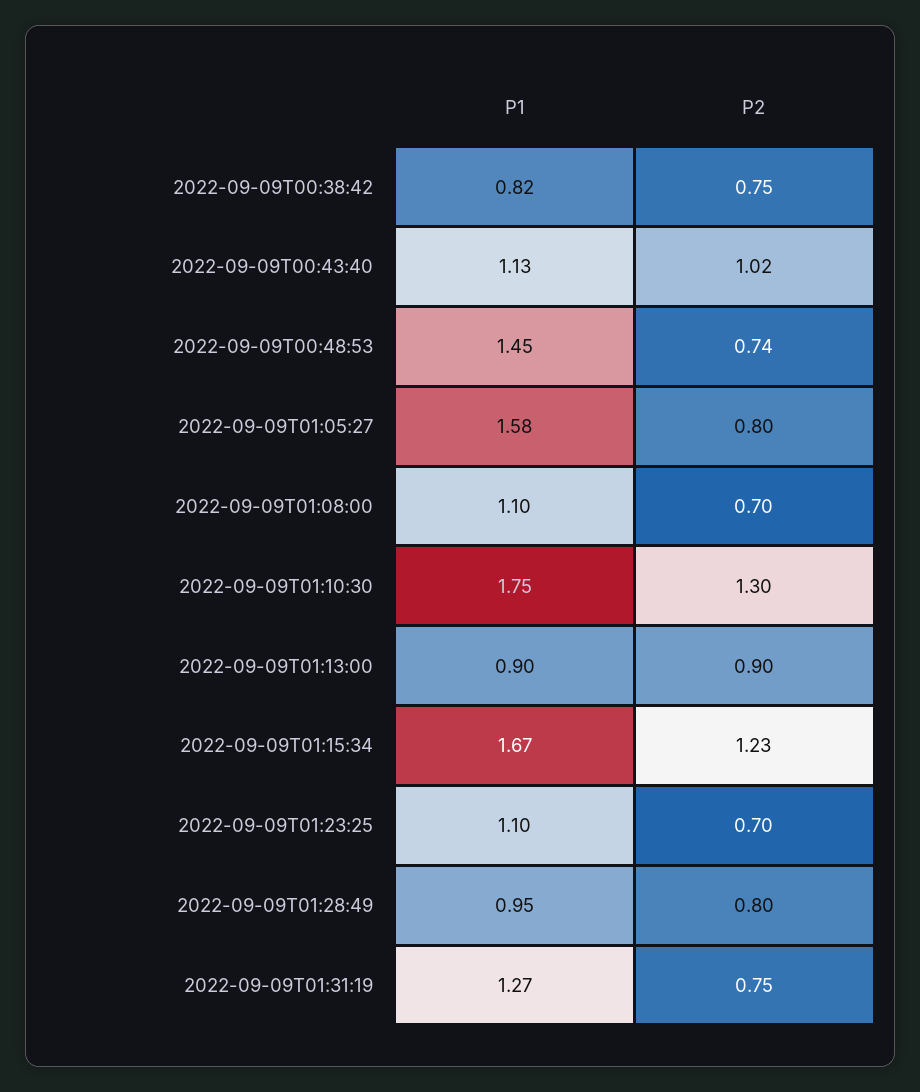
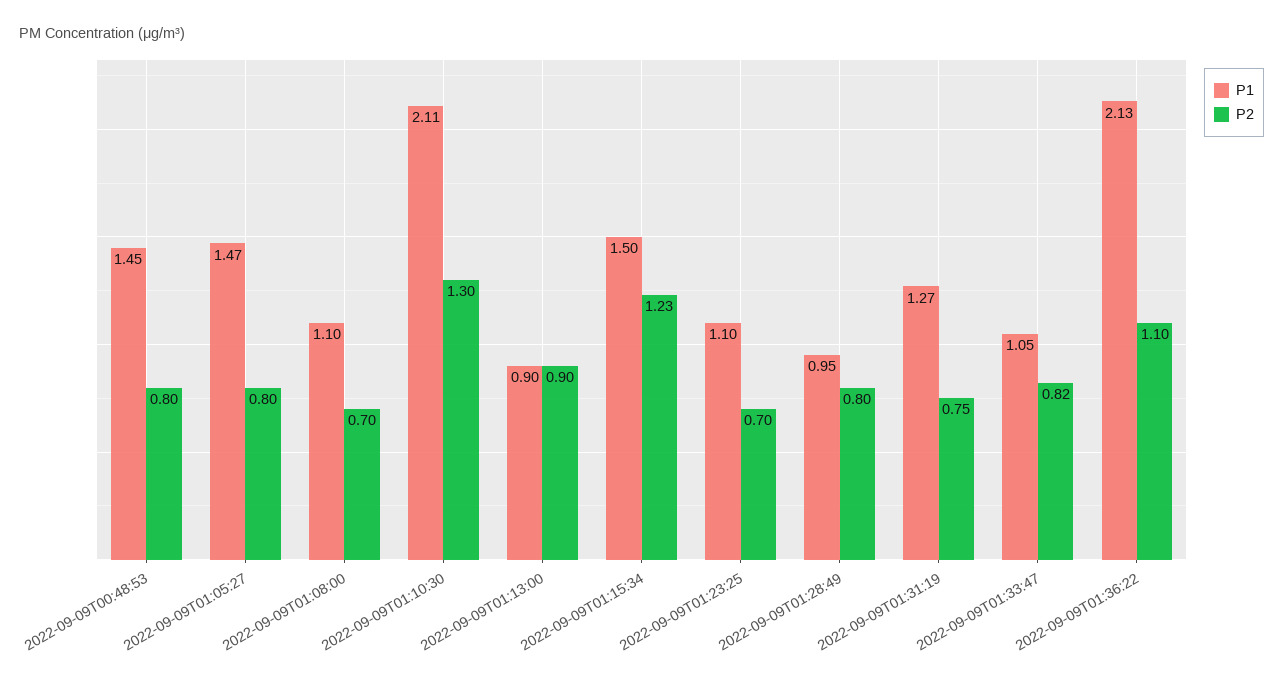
P1, 2022-09-09T00:38:42: 0.82 -> none
P2, 2022-09-09T00:38:42: 0.75 -> none
P1, 2022-09-09T00:43:40: 1.13 -> none
P2, 2022-09-09T00:43:40: 1.02 -> none
P2, 2022-09-09T00:48:53: 0.74 -> 0.8
P1, 2022-09-09T01:05:27: 1.58 -> 1.47
P1, 2022-09-09T01:10:30: 1.75 -> 2.11
P1, 2022-09-09T01:15:34: 1.67 -> 1.5
P1, 2022-09-09T01:33:47: none -> 1.05
P2, 2022-09-09T01:33:47: none -> 0.82
P1, 2022-09-09T01:36:22: none -> 2.13
P2, 2022-09-09T01:36:22: none -> 1.1

